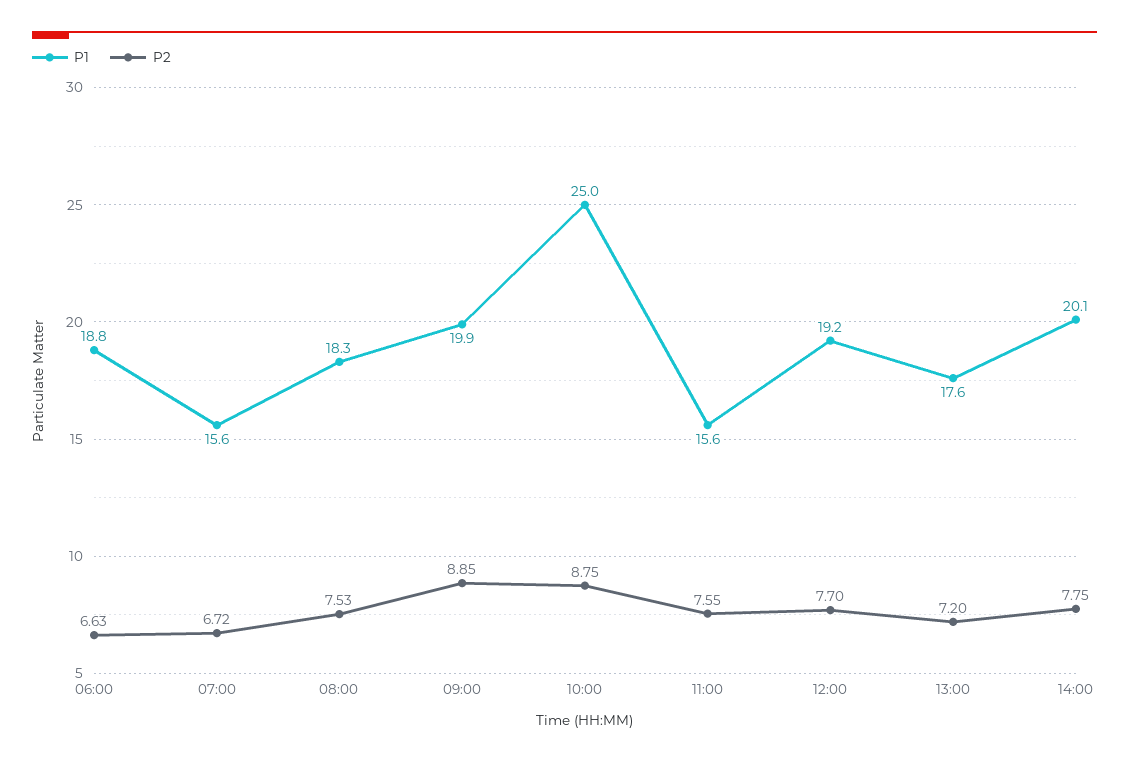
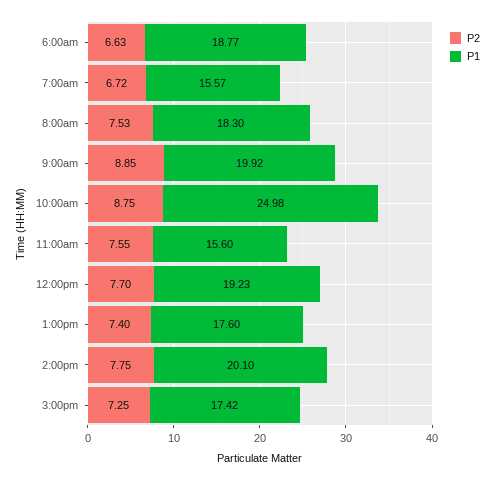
P2, 13:00: 7.2 -> 7.4
P2, 3:00pm: none -> 7.25
P1, 3:00pm: none -> 17.42

